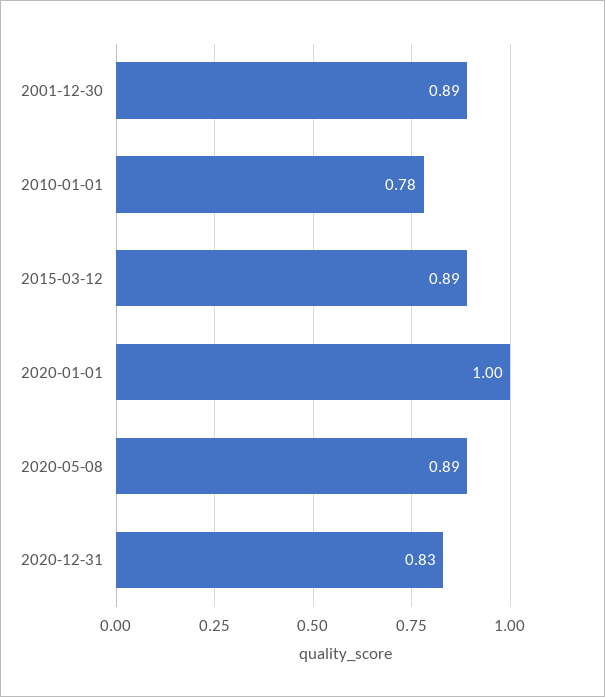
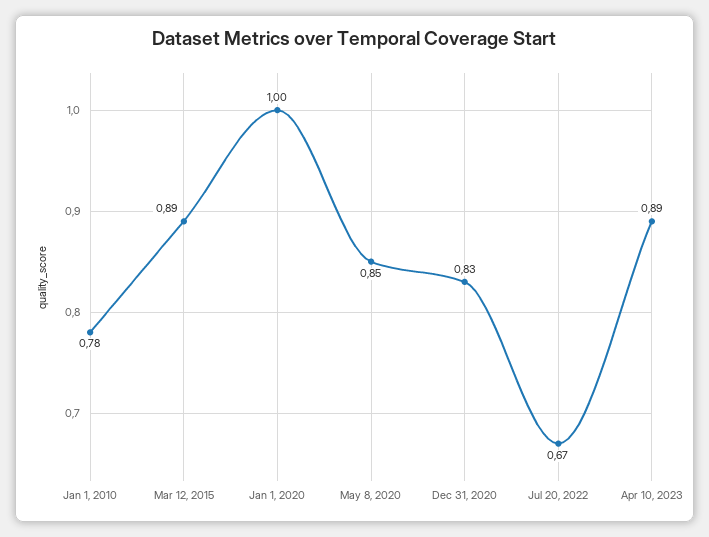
2001-12-30: 0.89 -> none
2020-05-08: 0.89 -> 0.85
Jul 20, 2022: none -> 0.67
Apr 10, 2023: none -> 0.89

